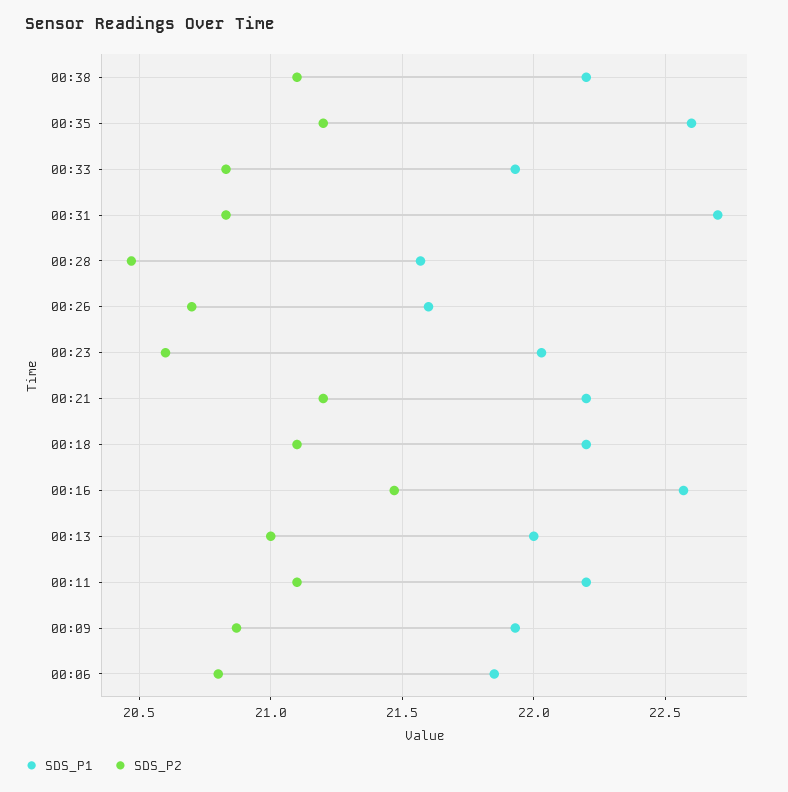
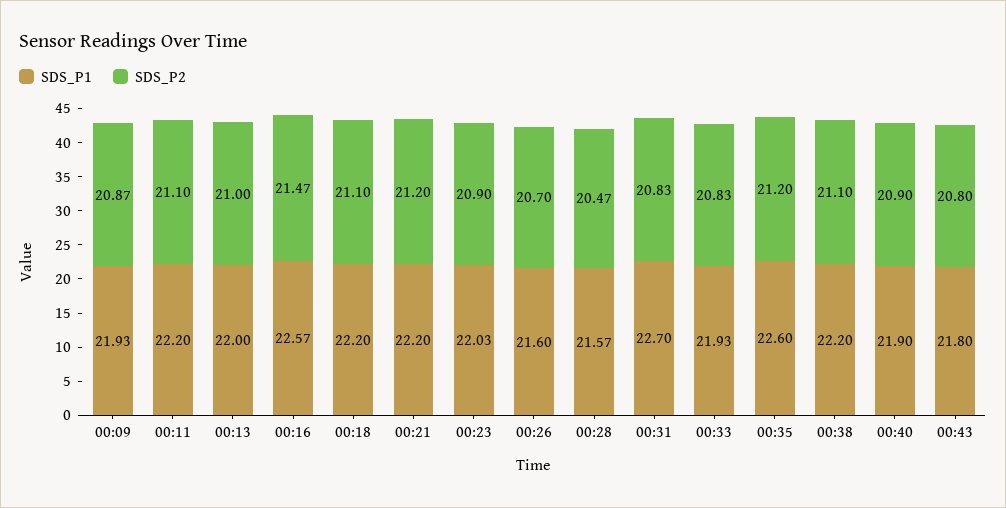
SDS_P2, 00:23: 20.6 -> 20.9
SDS_P1, 00:06: 21.85 -> none
SDS_P2, 00:06: 20.8 -> none
SDS_P1, 00:40: none -> 21.9
SDS_P2, 00:40: none -> 20.9
SDS_P1, 00:43: none -> 21.8
SDS_P2, 00:43: none -> 20.8

